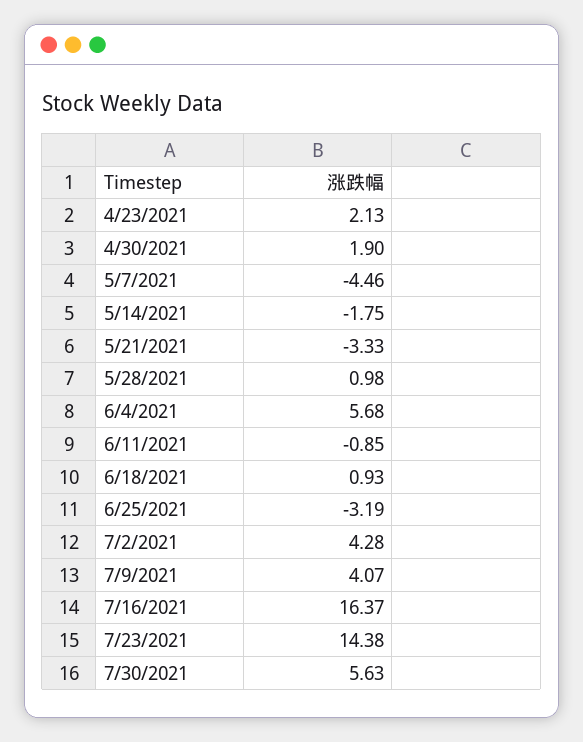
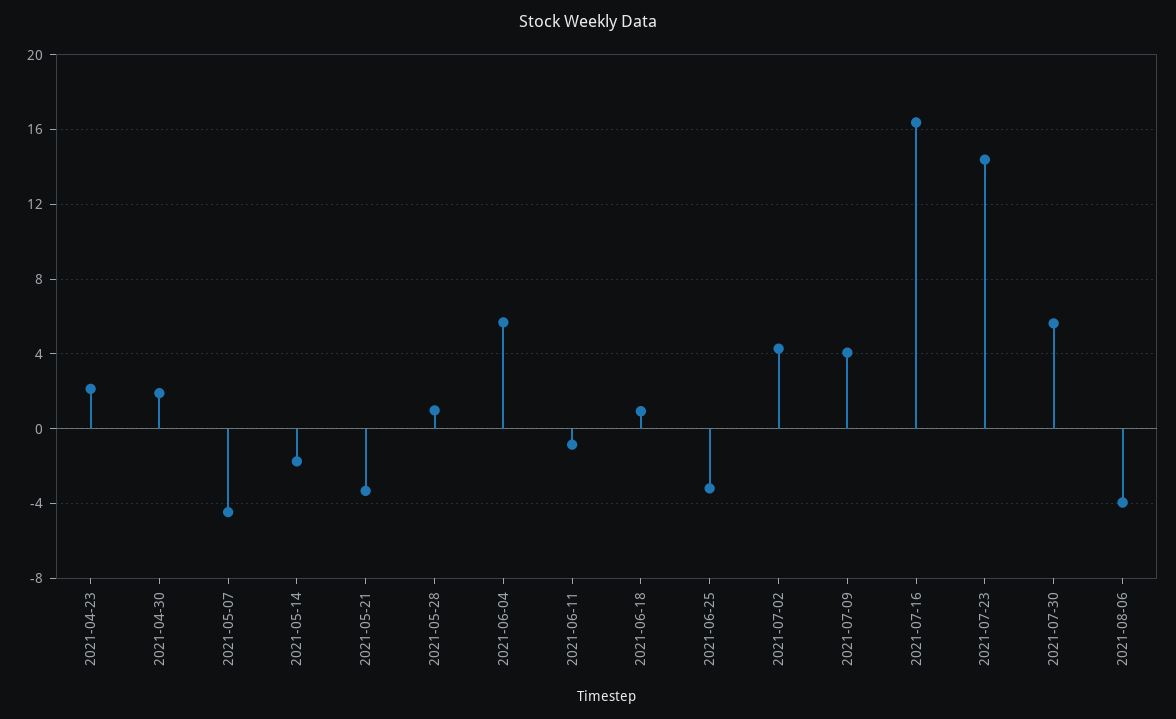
2021-08-06: none -> -4

